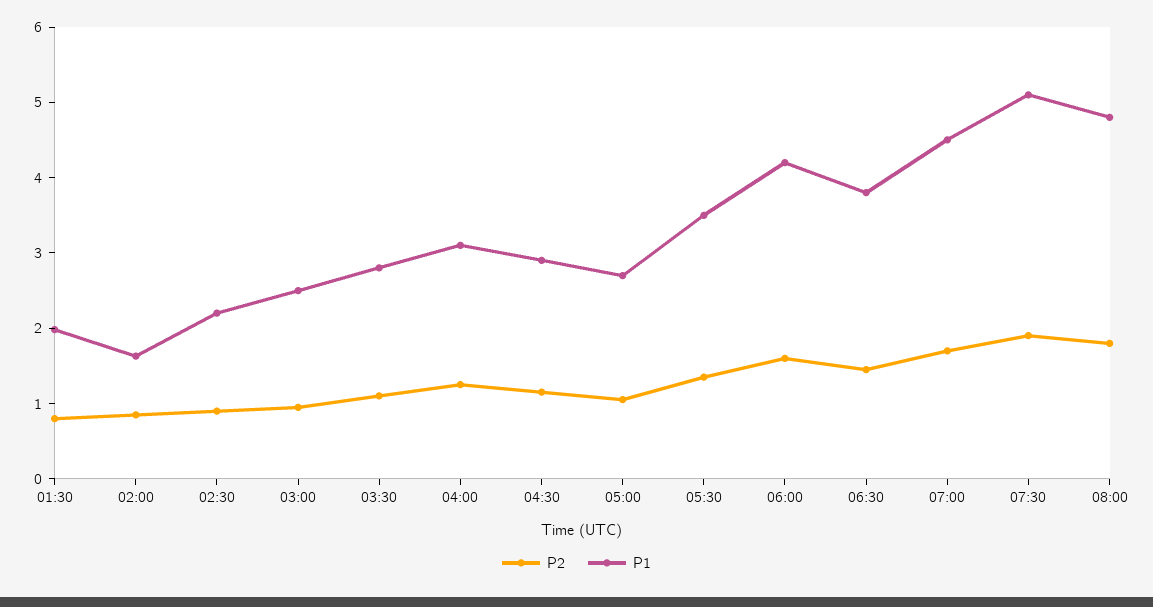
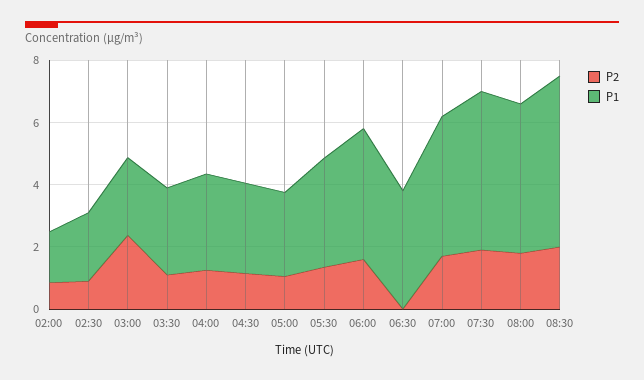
P2, 01:30: 0.8 -> none
P1, 01:30: 2 -> none
P2, 03:00: 1 -> 2.5
P2, 06:30: 1.4 -> 0
P2, 08:30: none -> 2
P1, 08:30: none -> 5.5

